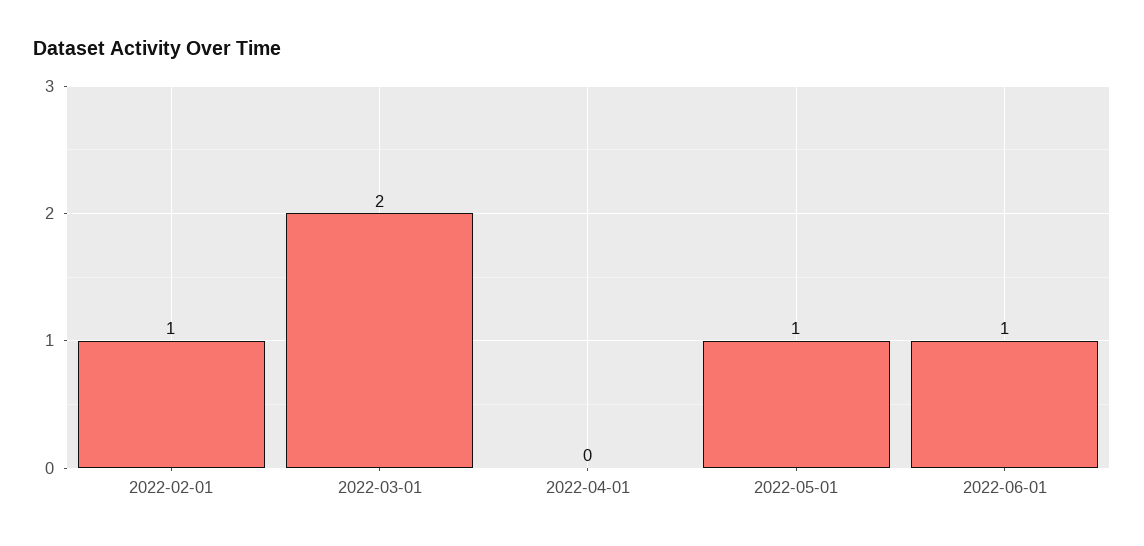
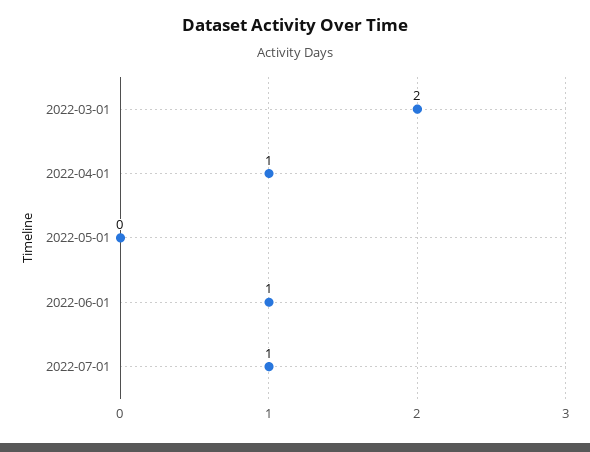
2022-02-01: 1 -> none
2022-04-01: 0 -> 1
2022-05-01: 1 -> 0
2022-07-01: none -> 1

